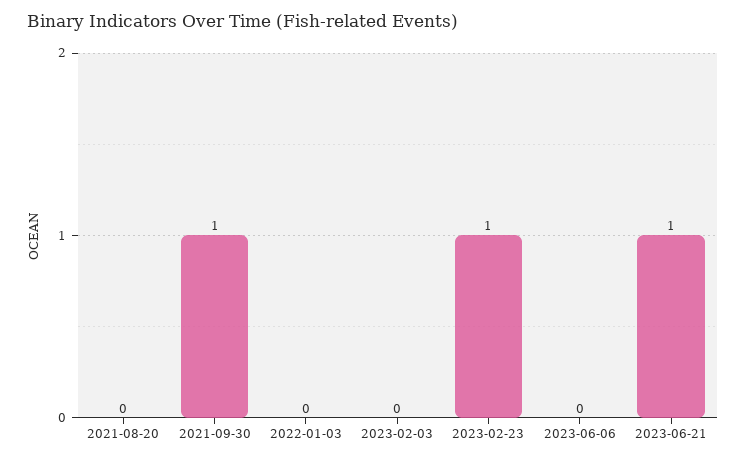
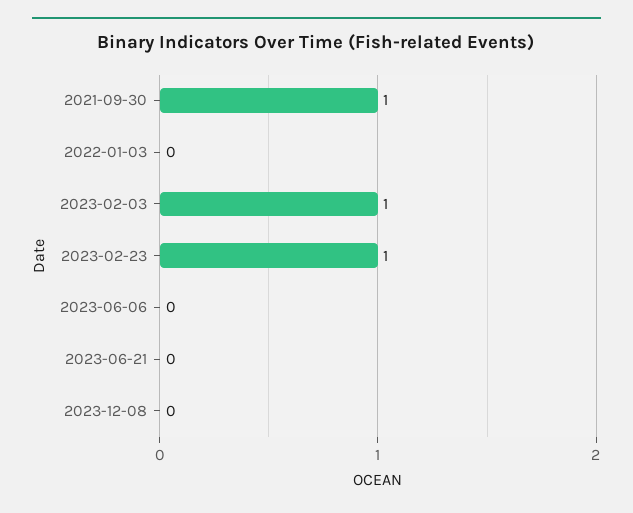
2021-08-20: 0 -> none
2023-02-03: 0 -> 1
2023-06-21: 1 -> 0
2023-12-08: none -> 0

